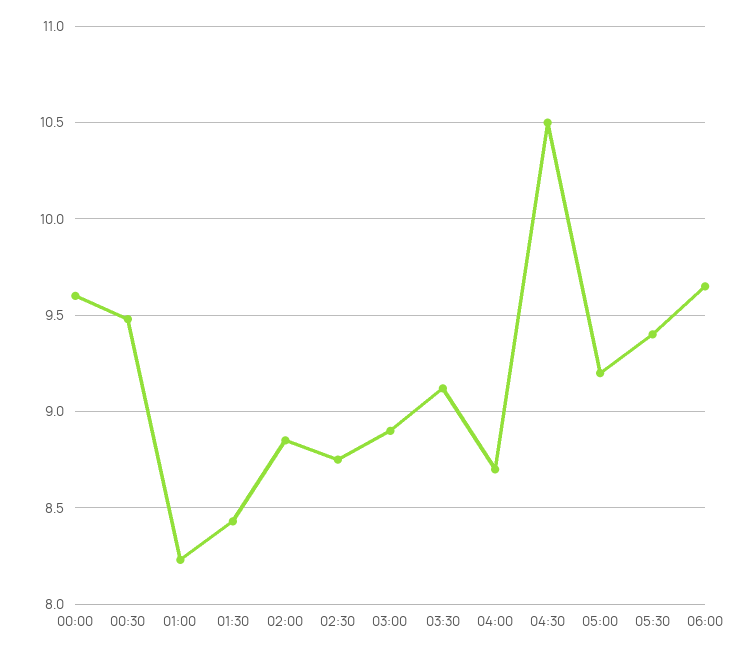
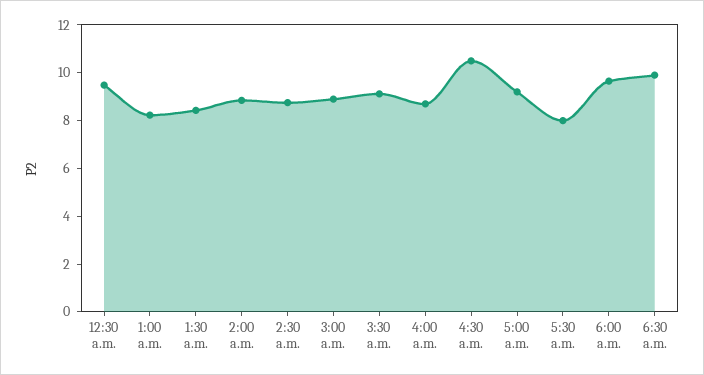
00:00: 9.6 -> none
05:30: 9.4 -> 8
6:30 a.m.: none -> 10

